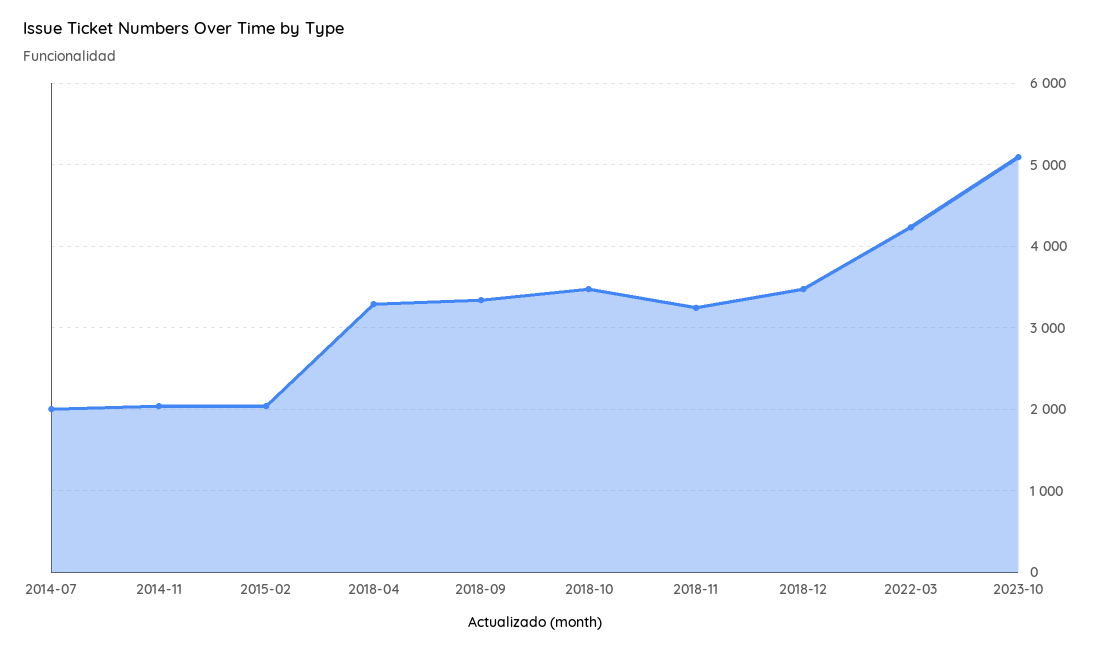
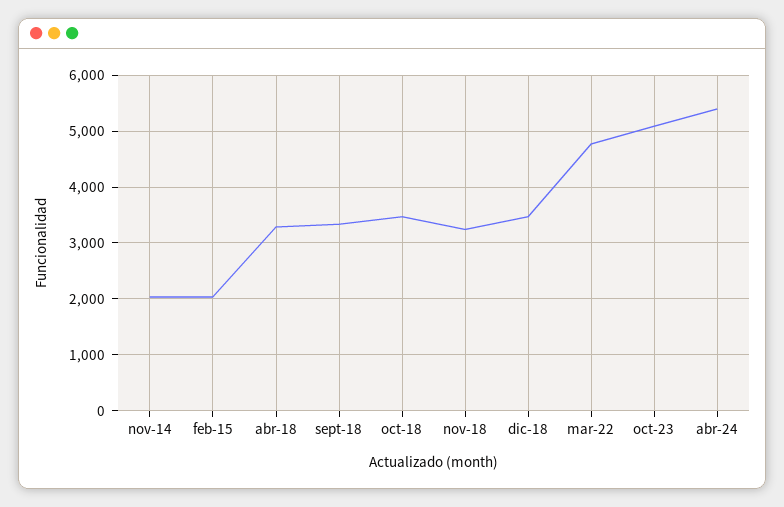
2014-07: 2000 -> none
2022-03: 4200 -> 4800
abr-24: none -> 5400

